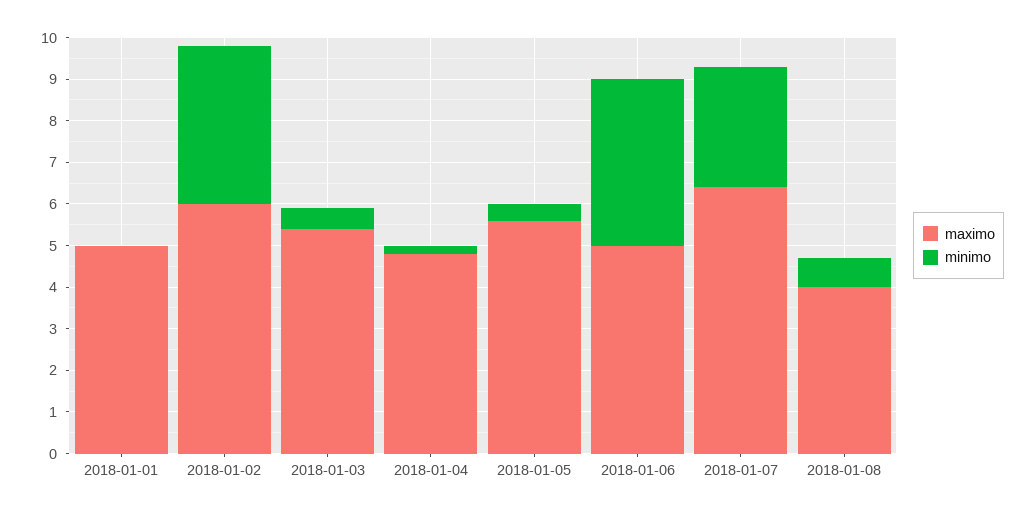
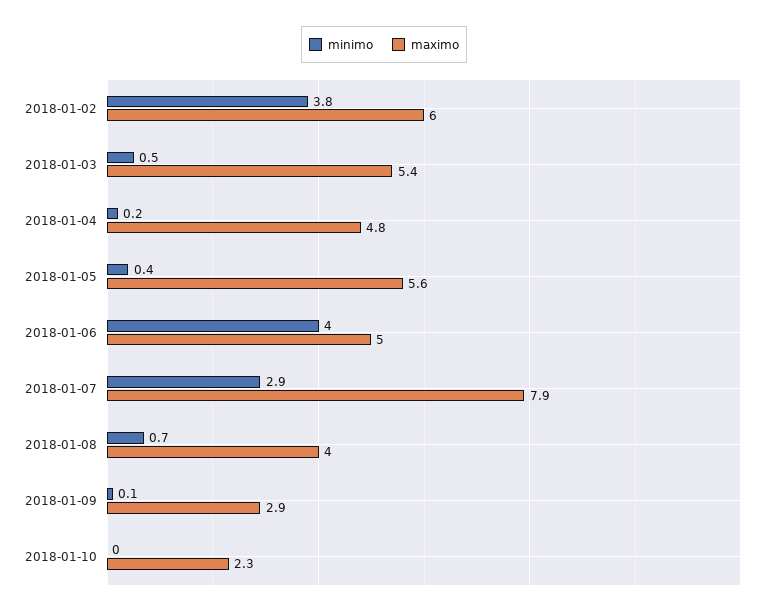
maximo, 2018-01-01: 5 -> none
minimo, 2018-01-01: 0 -> none
maximo, 2018-01-07: 6.5 -> 7.9
minimo, 2018-01-09: none -> 0.1
maximo, 2018-01-09: none -> 2.9
minimo, 2018-01-10: none -> 0
maximo, 2018-01-10: none -> 2.3

